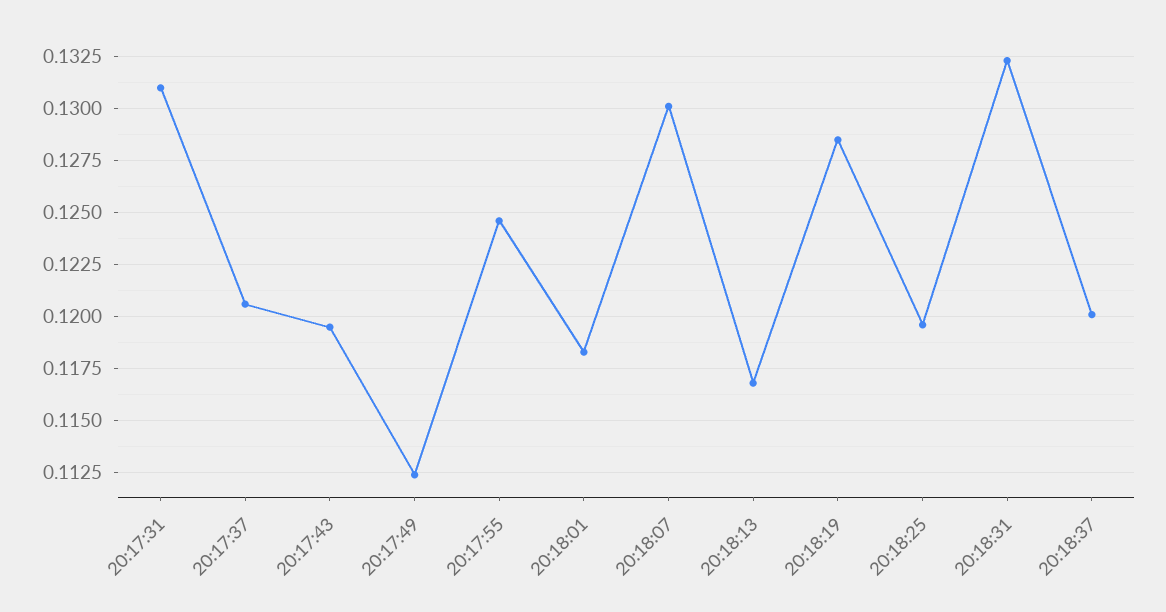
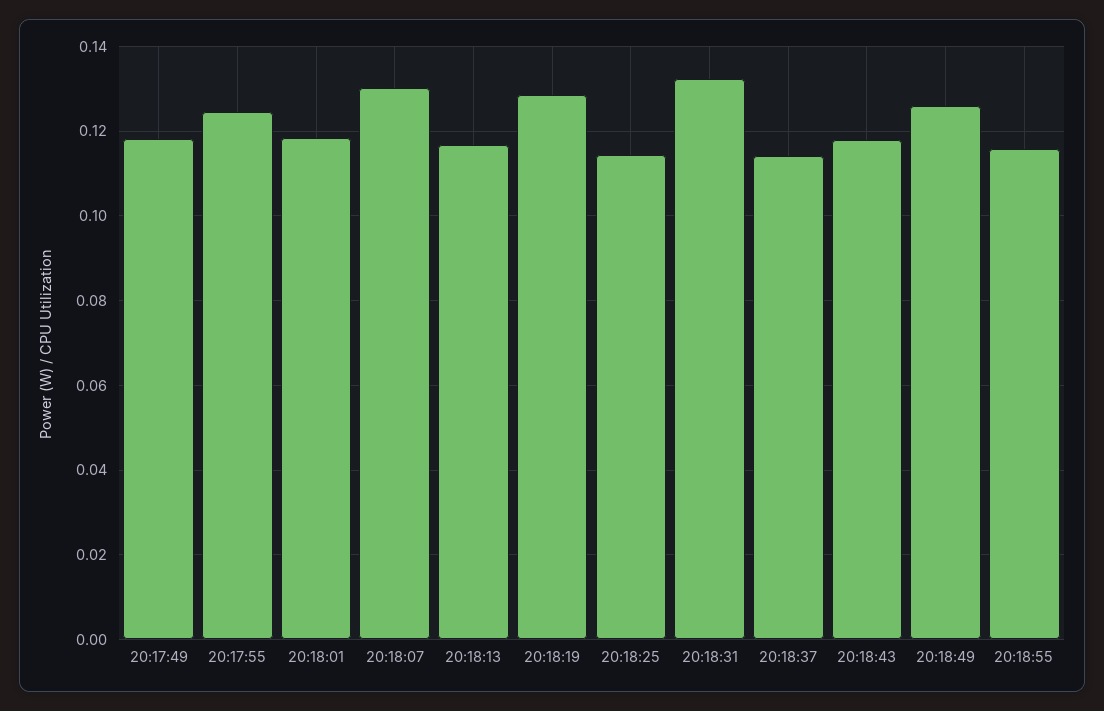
20:17:31: 0.131 -> none
20:17:37: 0.1205 -> none
20:17:43: 0.1195 -> none
20:17:49: 0.1125 -> 0.118
20:18:25: 0.1195 -> 0.114
20:18:37: 0.12 -> 0.114
20:18:43: none -> 0.118
20:18:49: none -> 0.126
20:18:55: none -> 0.116

